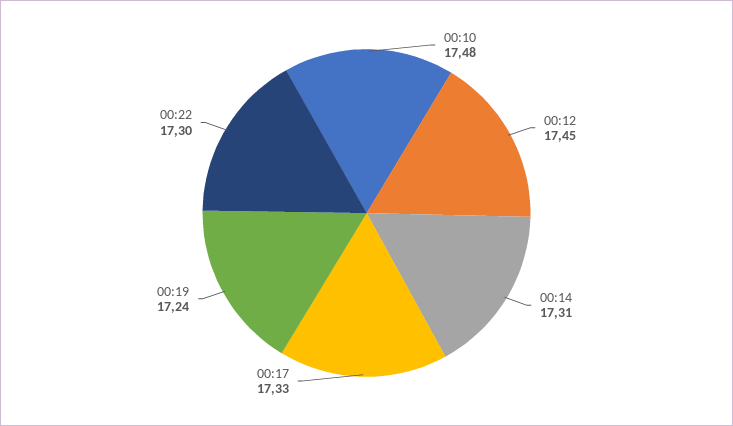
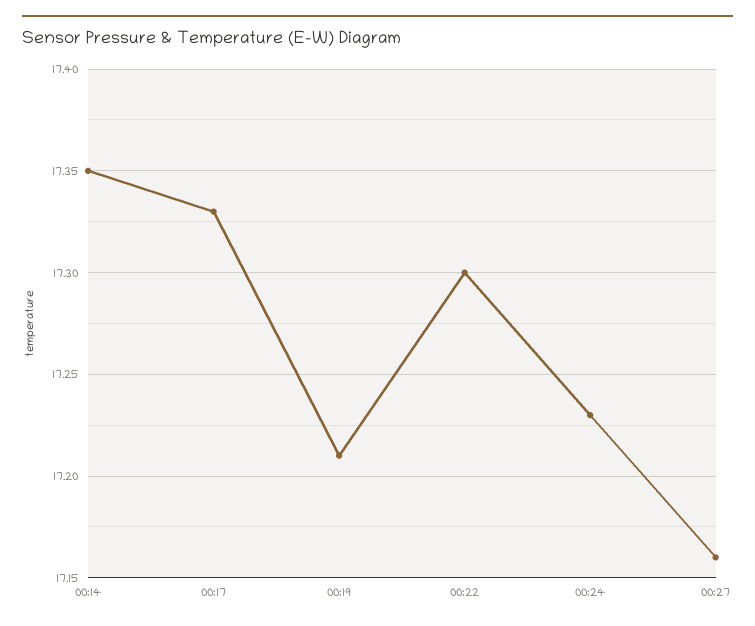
00:10: 17.48 -> none
00:12: 17.45 -> none
00:14: 17.31 -> 17.35
00:19: 17.24 -> 17.21
00:24: none -> 17.23
00:27: none -> 17.16

